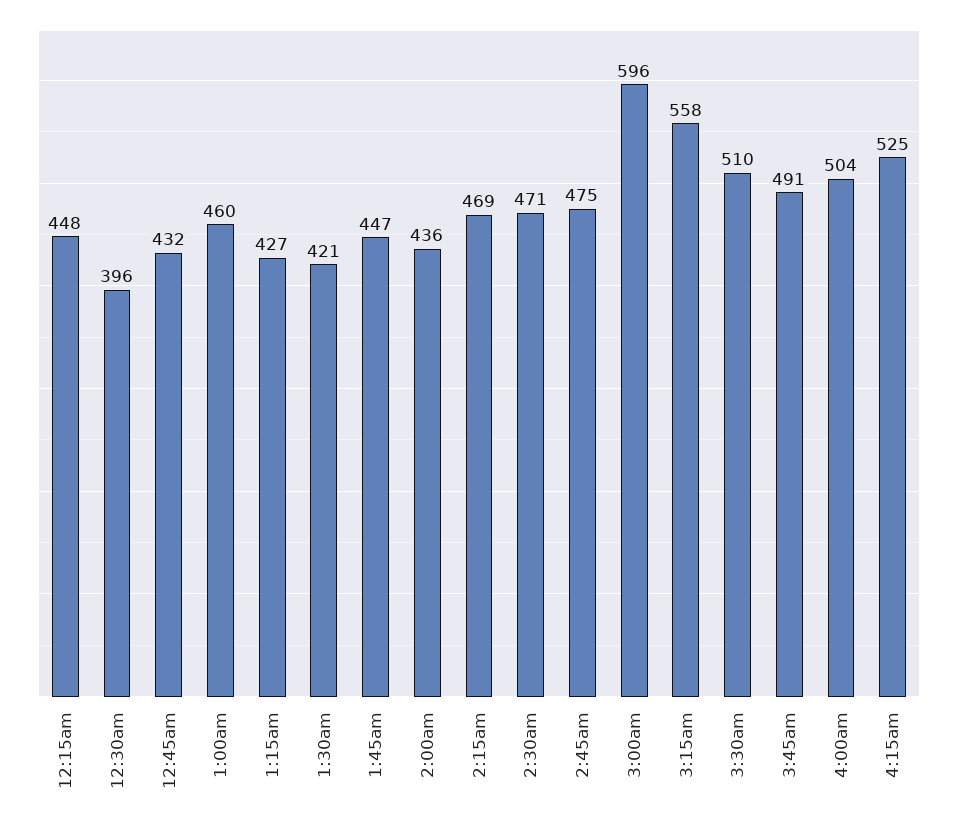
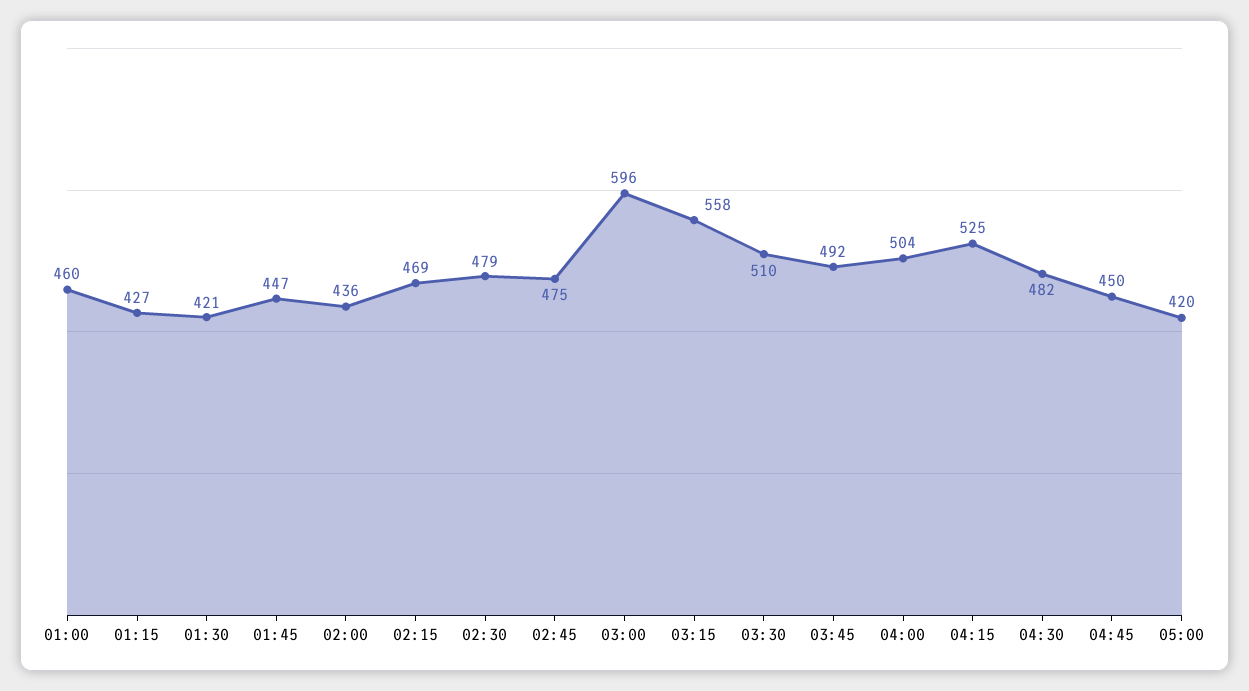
12:15am: 448 -> none
12:30am: 396 -> none
12:45am: 432 -> none
2:30am: 471 -> 479
3:45am: 491 -> 492
04:30: none -> 482
04:45: none -> 450
05:00: none -> 420

